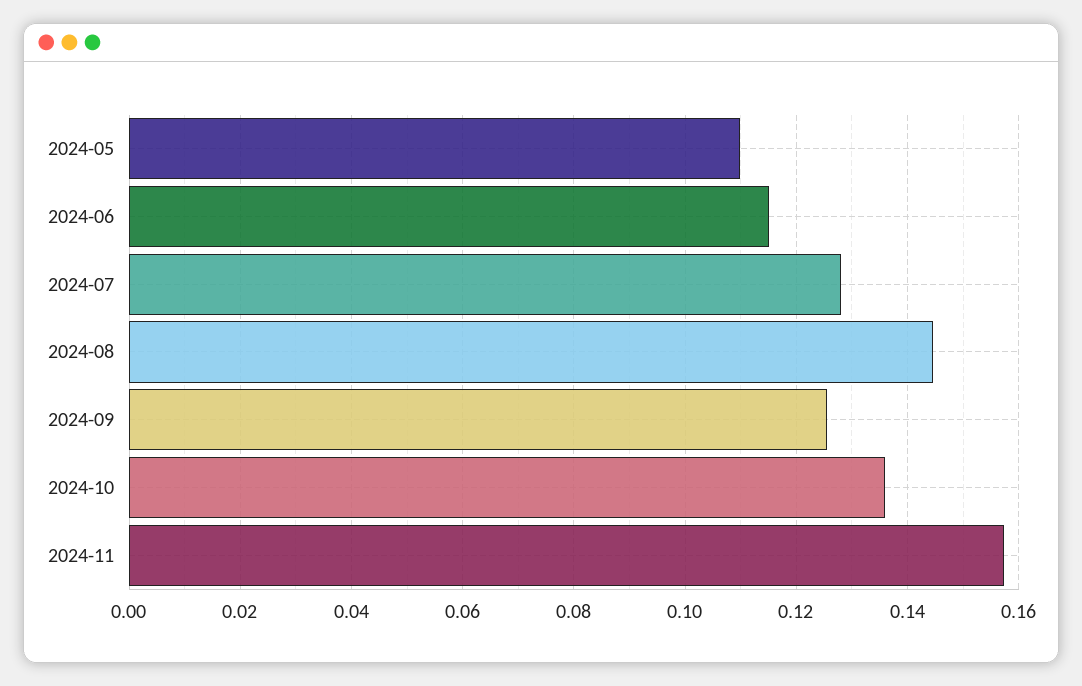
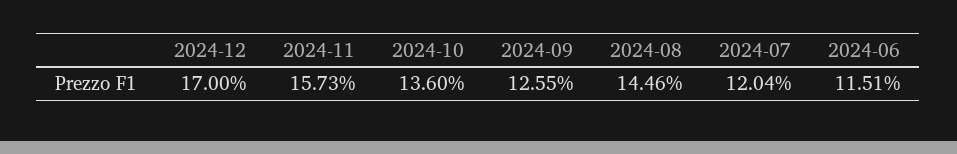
2024-05: 0.11 -> none
2024-07: 0.128 -> 0.1204
2024-12: none -> 0.17

